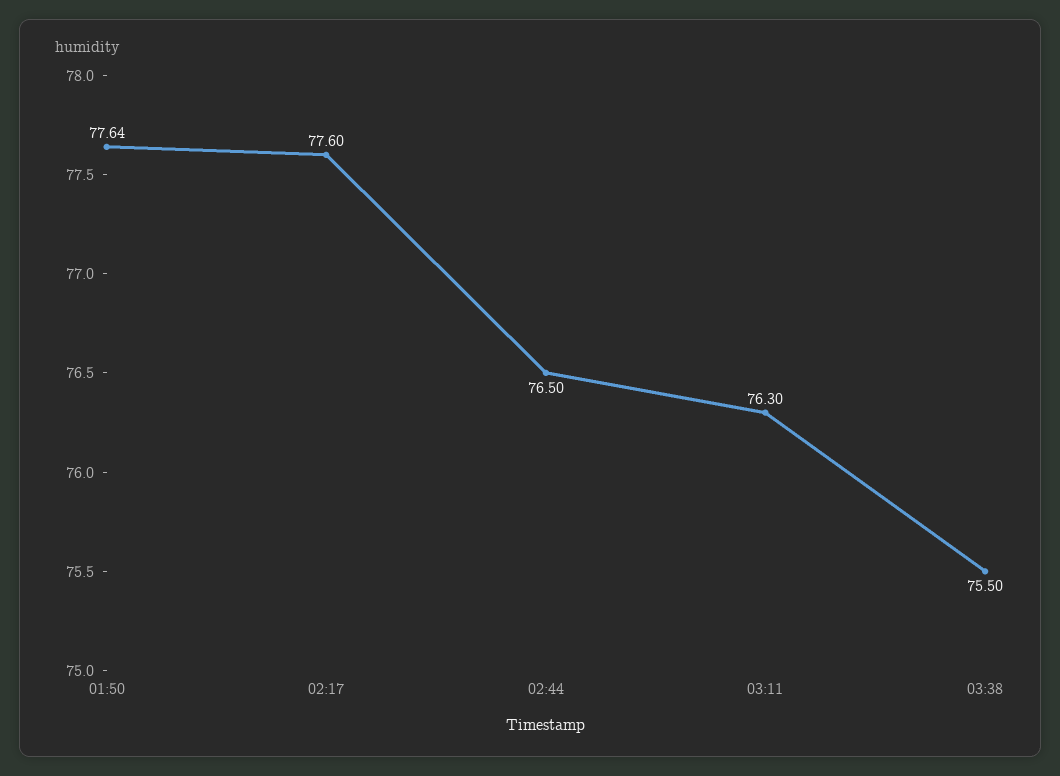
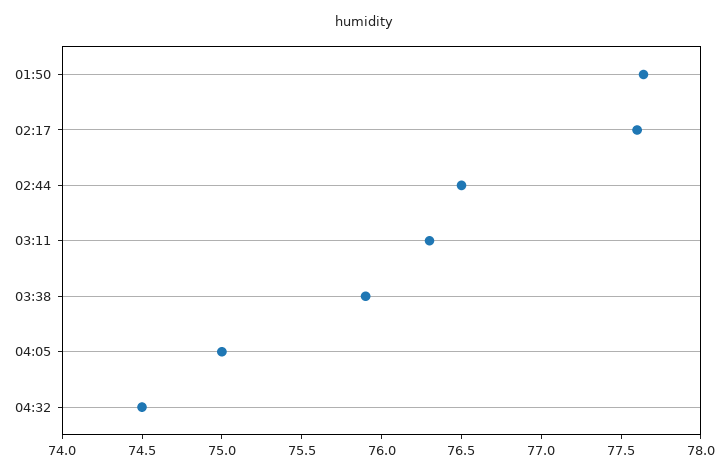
03:38: 75.5 -> 75.9
04:05: none -> 75
04:32: none -> 74.5

